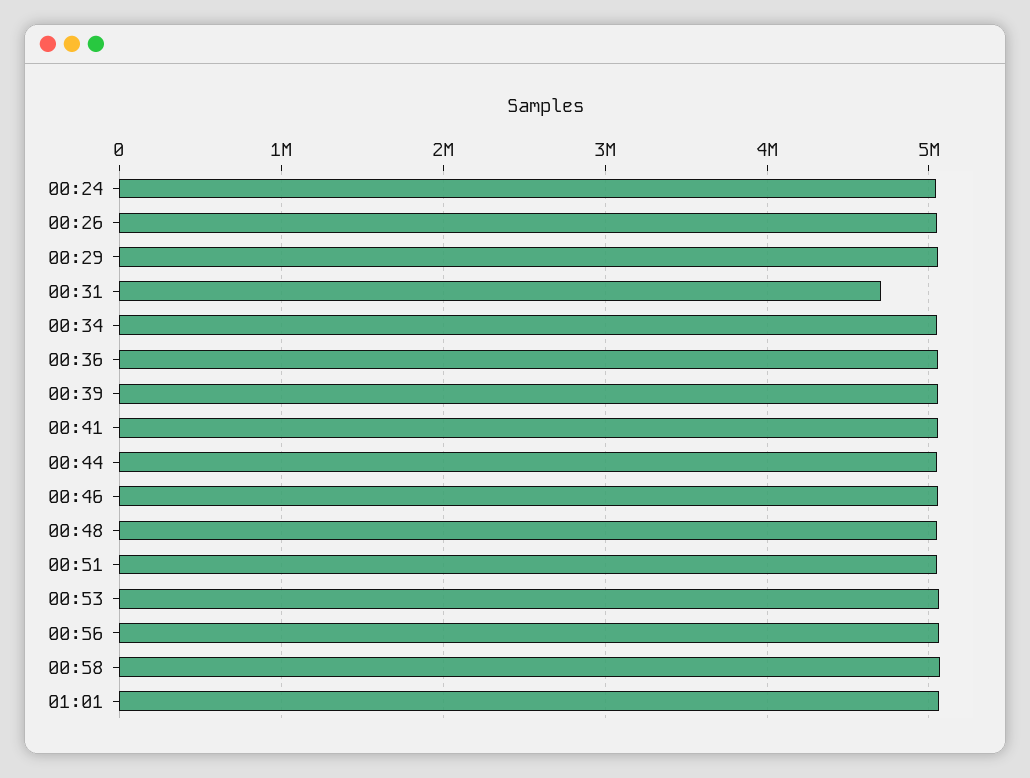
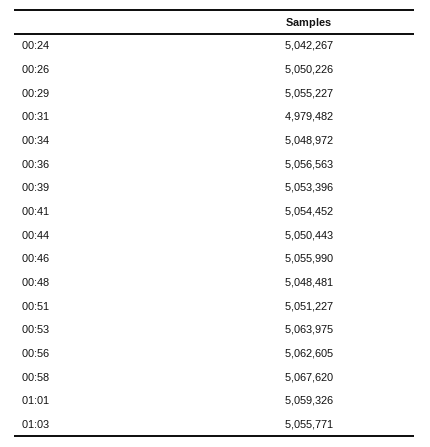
00:31: 4700000 -> 4979482
01:03: none -> 5055771

